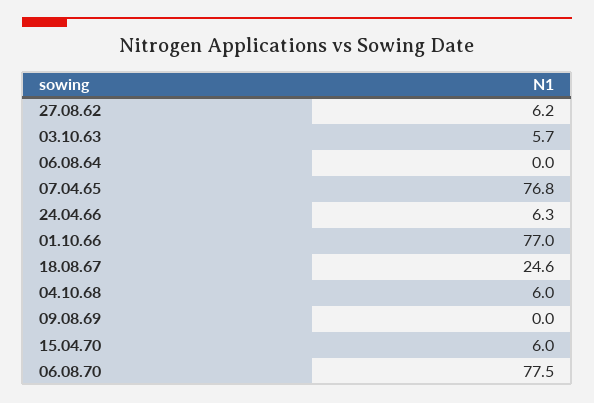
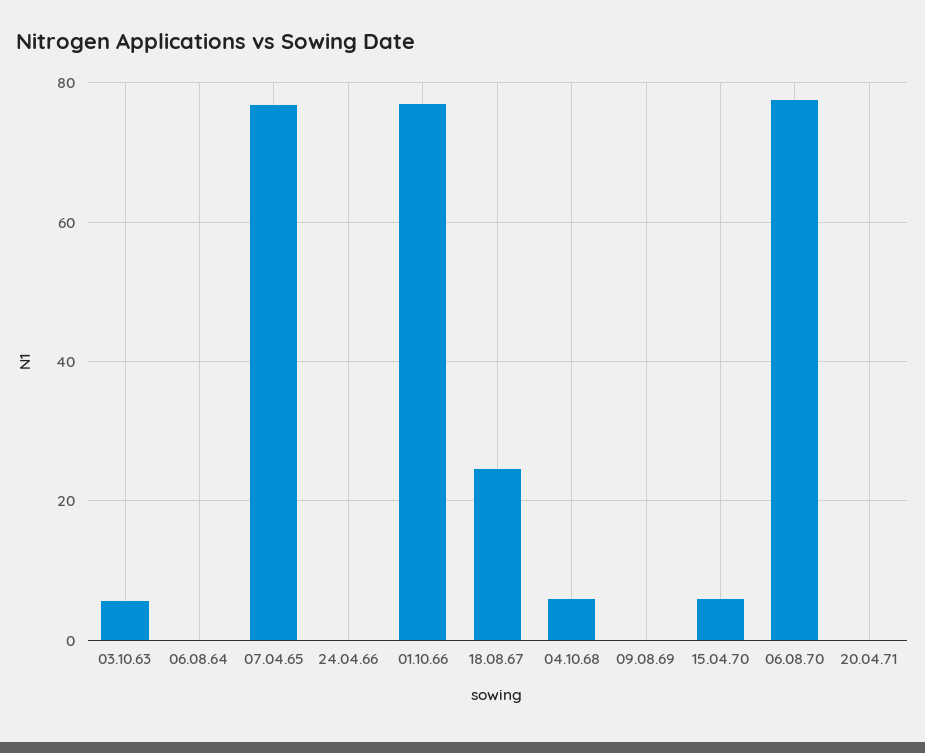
27.08.62: 6.2 -> none
24.04.66: 6.3 -> 0
20.04.71: none -> 0

